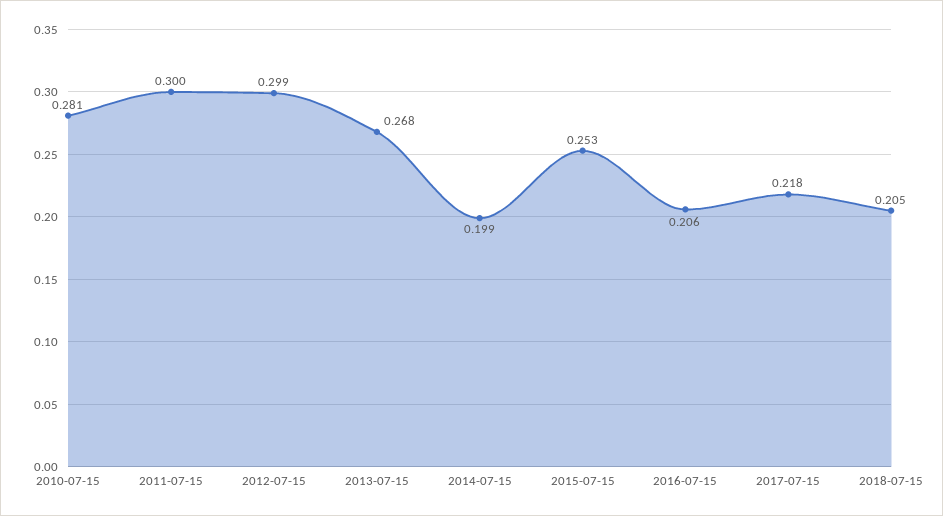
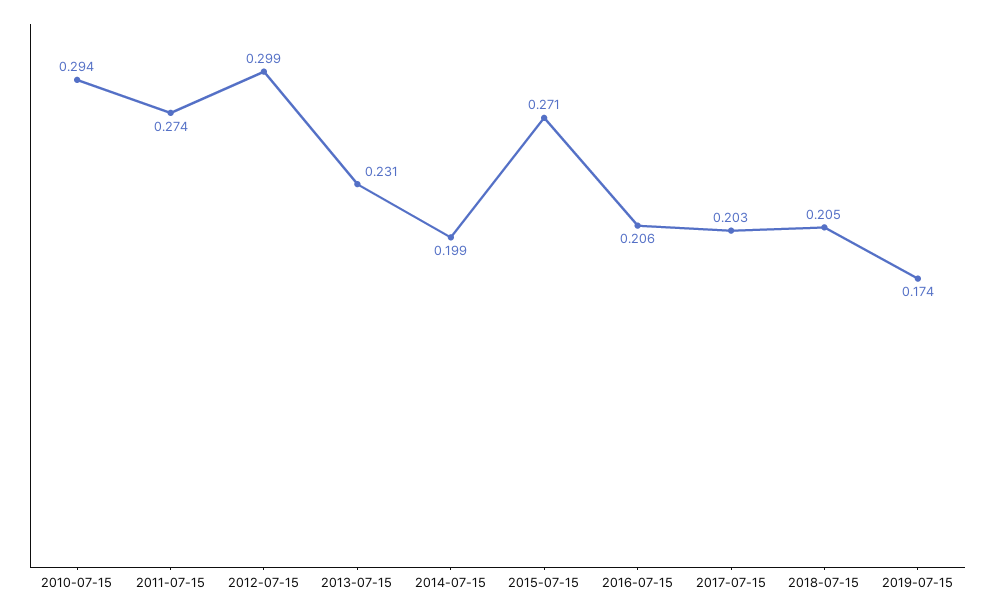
2010-07-15: 0.281 -> 0.294
2011-07-15: 0.3 -> 0.274
2013-07-15: 0.268 -> 0.231
2015-07-15: 0.253 -> 0.271
2017-07-15: 0.218 -> 0.203
2019-07-15: none -> 0.174

